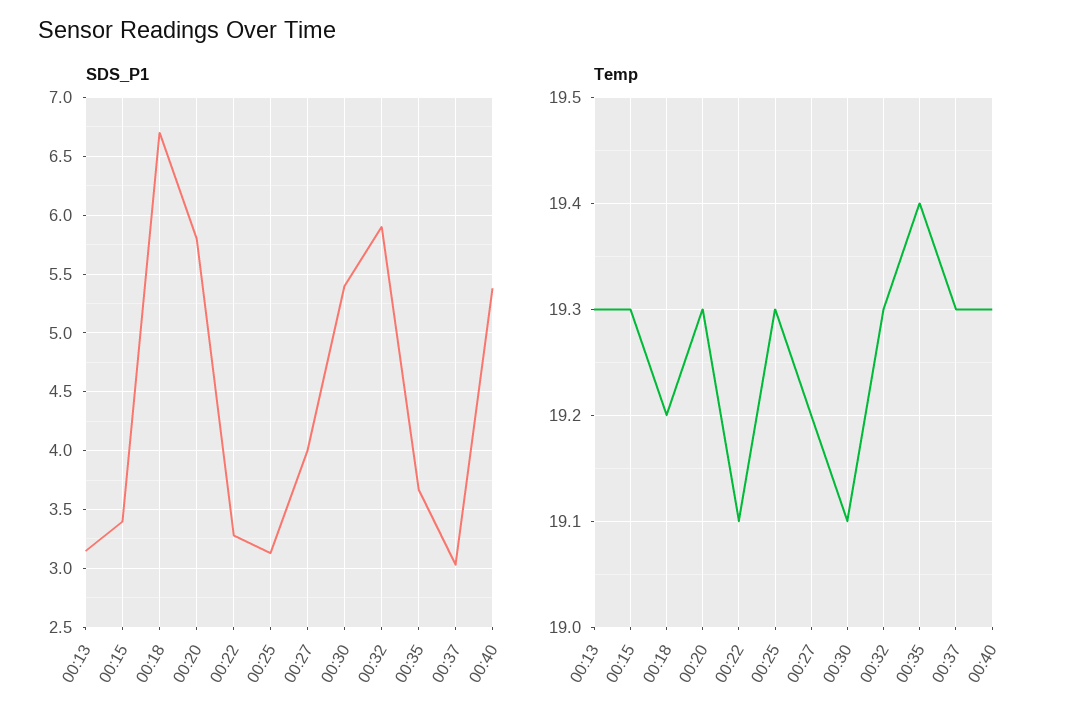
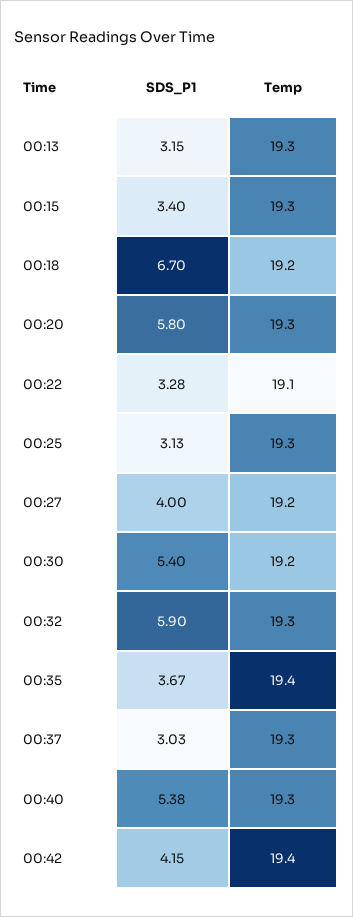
Temp, 00:30: 19.1 -> 19.2
SDS_P1, 00:42: none -> 4.15
Temp, 00:42: none -> 19.4

